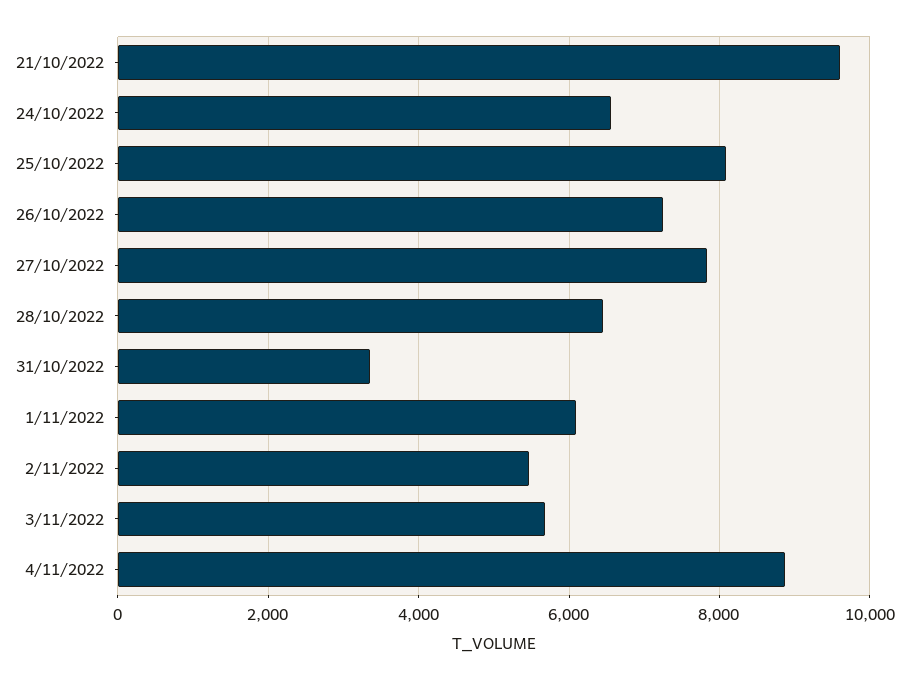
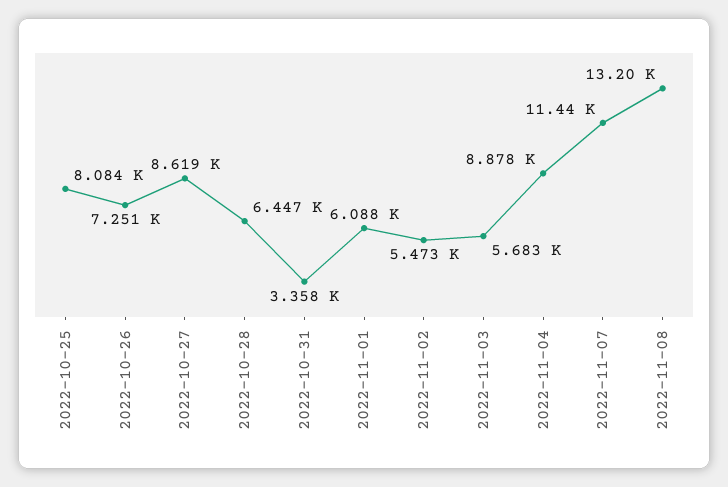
21/10/2022: 9600 -> none
24/10/2022: 6600 -> none
27/10/2022: 7800 -> 8619
2022-11-07: none -> 11440
2022-11-08: none -> 13200

